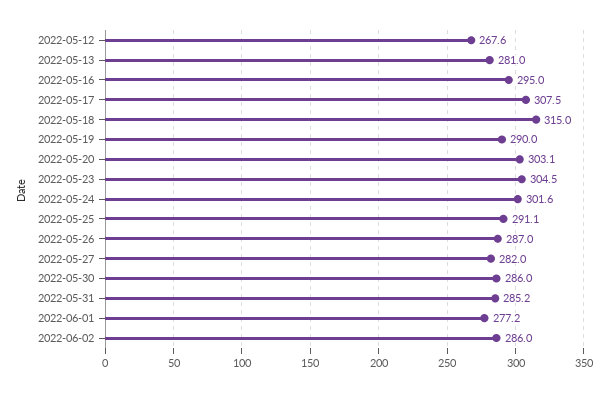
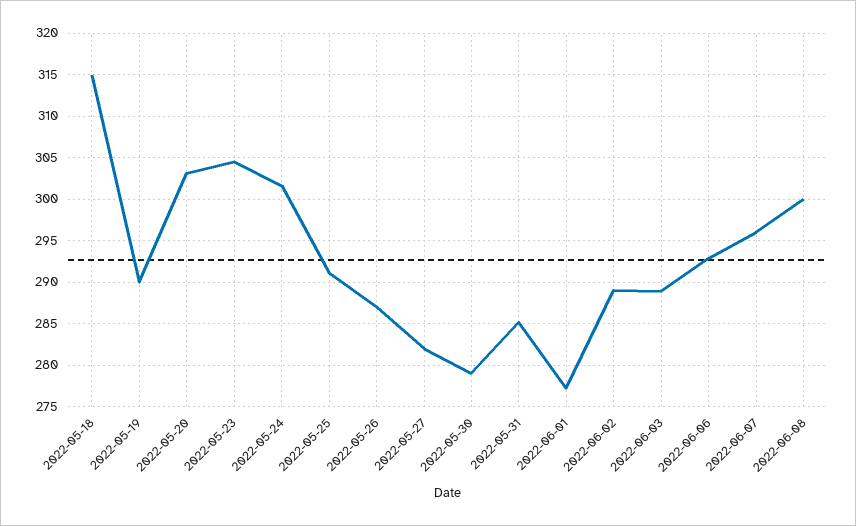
2022-05-12: 267.6 -> none
2022-05-13: 281 -> none
2022-05-16: 295 -> none
2022-05-17: 307.5 -> none
2022-05-30: 286 -> 279
2022-06-02: 286 -> 289
2022-06-03: none -> 289
2022-06-06: none -> 293
2022-06-07: none -> 296
2022-06-08: none -> 300

